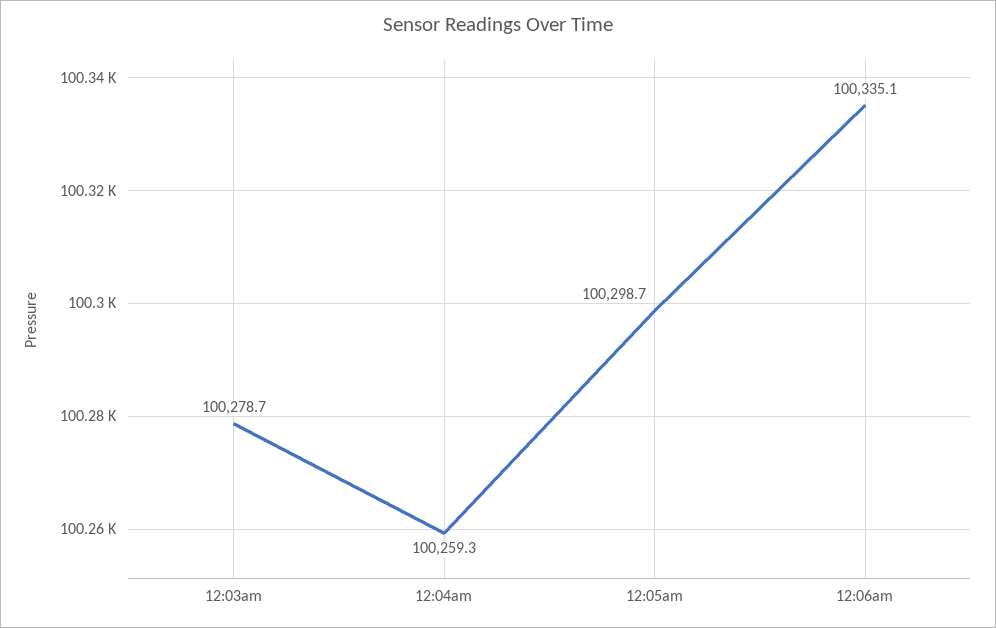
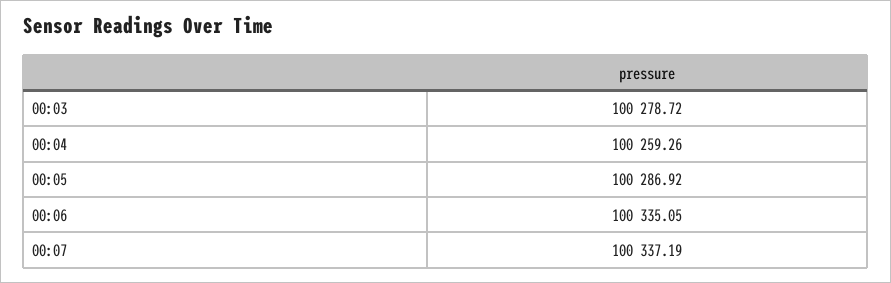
12:05am: 100298.7 -> 100286.92
00:07: none -> 100337.19

